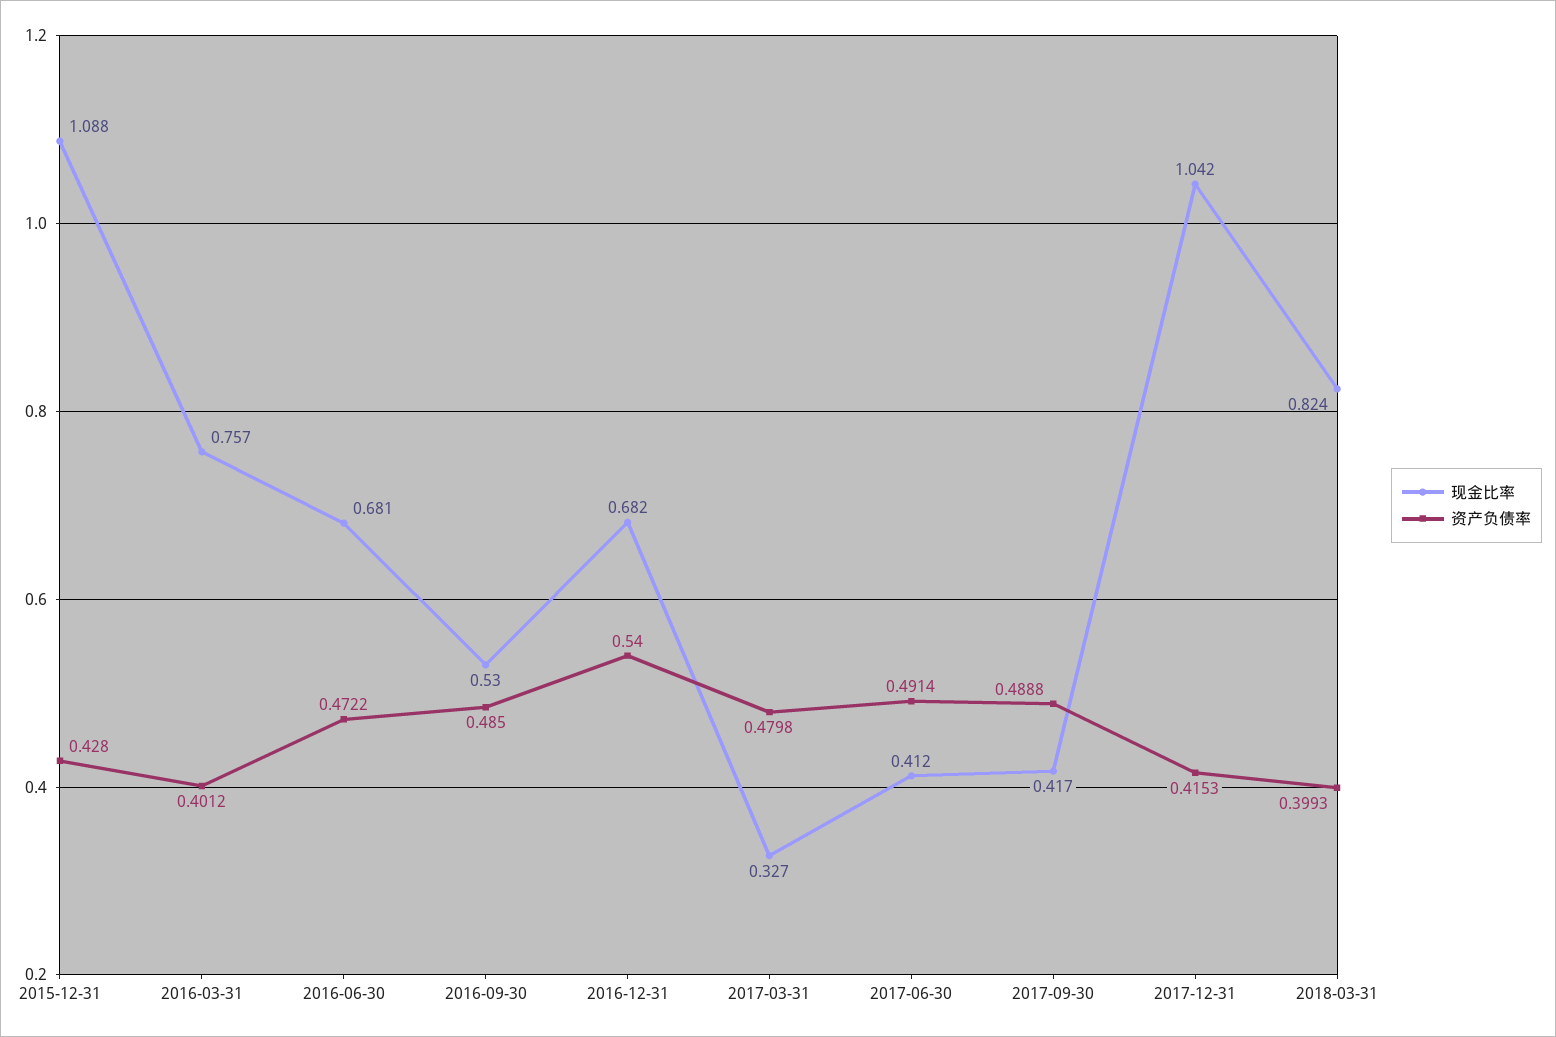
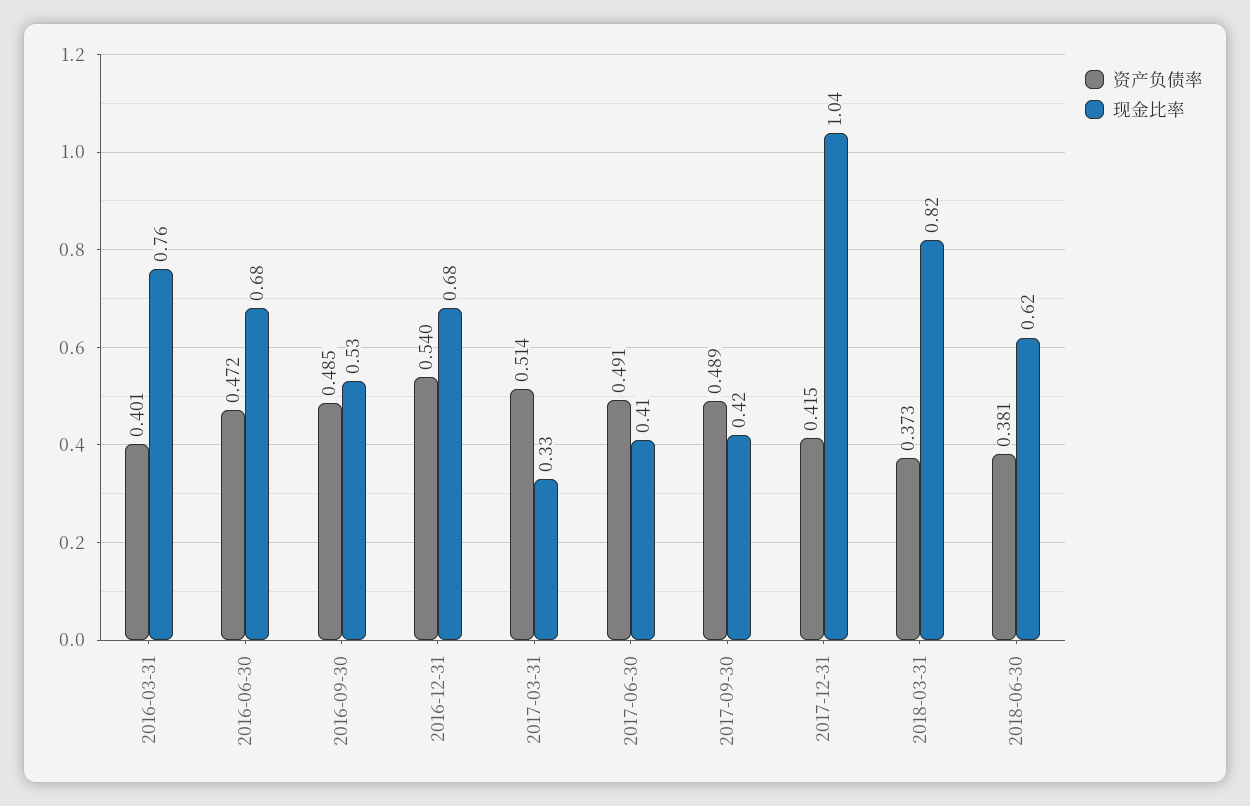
现金比率, 2015-12-31: 1.088 -> none
资产负债率, 2015-12-31: 0.428 -> none
资产负债率, 2017-03-31: 0.4798 -> 0.514
资产负债率, 2018-03-31: 0.3993 -> 0.373
资产负债率, 2018-06-30: none -> 0.381
现金比率, 2018-06-30: none -> 0.62

